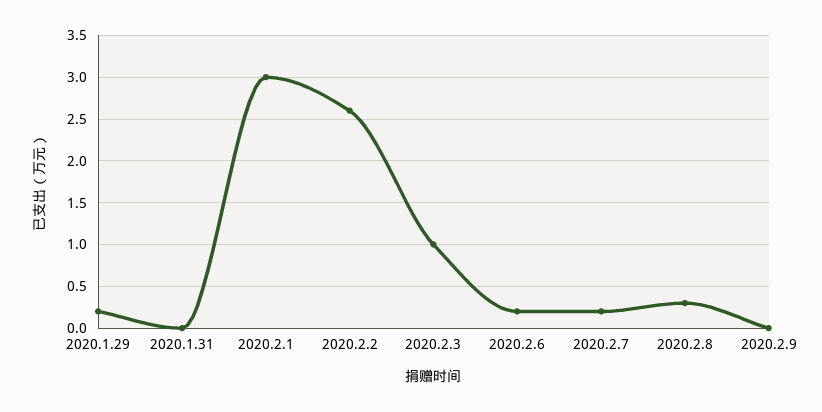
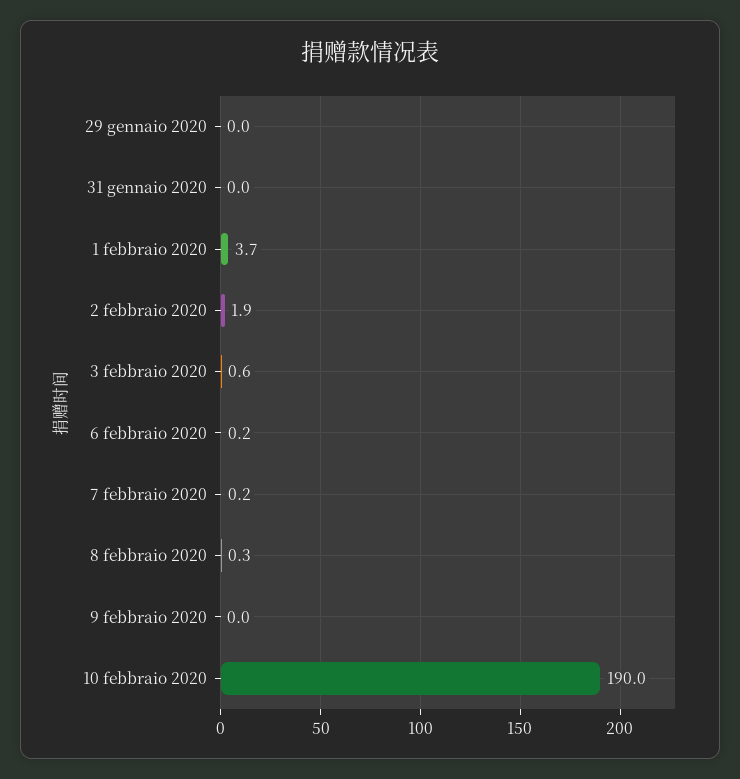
2020.1.29: 0.2 -> 0
2020.2.1: 3 -> 3.7
2020.2.2: 2.6 -> 1.9
2020.2.3: 1 -> 0.6
10 febbraio 2020: none -> 190

